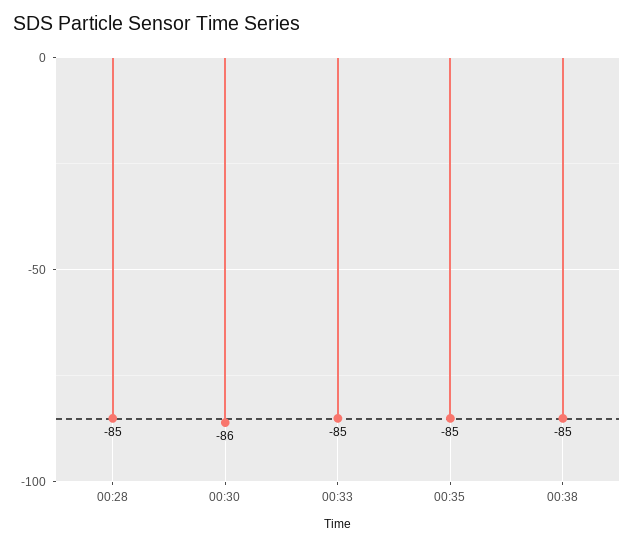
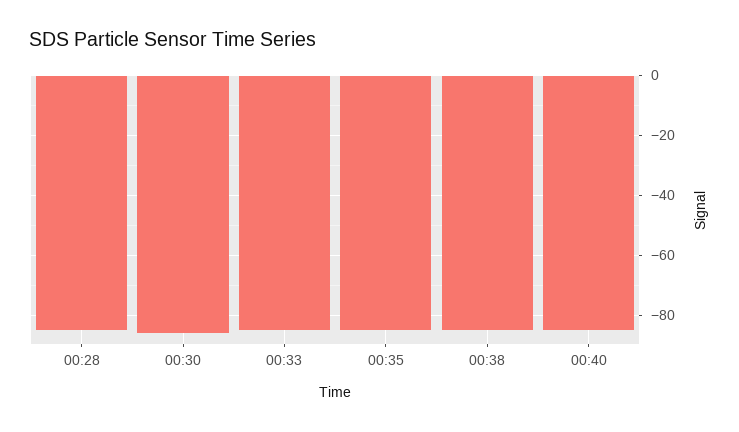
00:40: none -> -85

